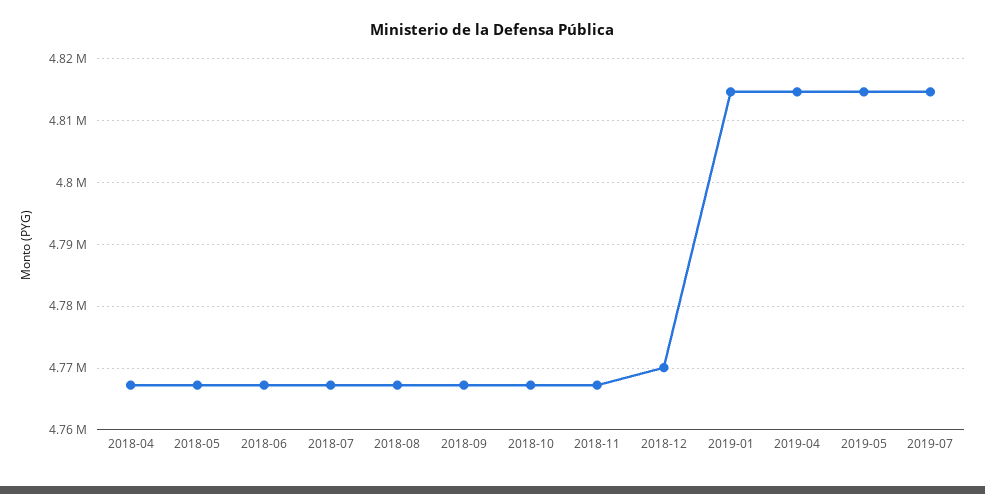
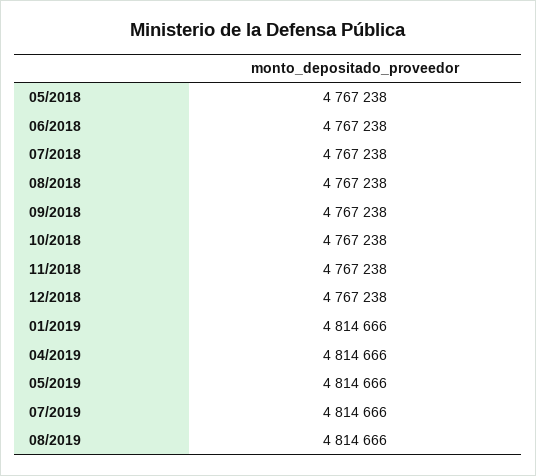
2018-04: 4767000 -> none
2018-12: 4770000 -> 4767238
08/2019: none -> 4814666

